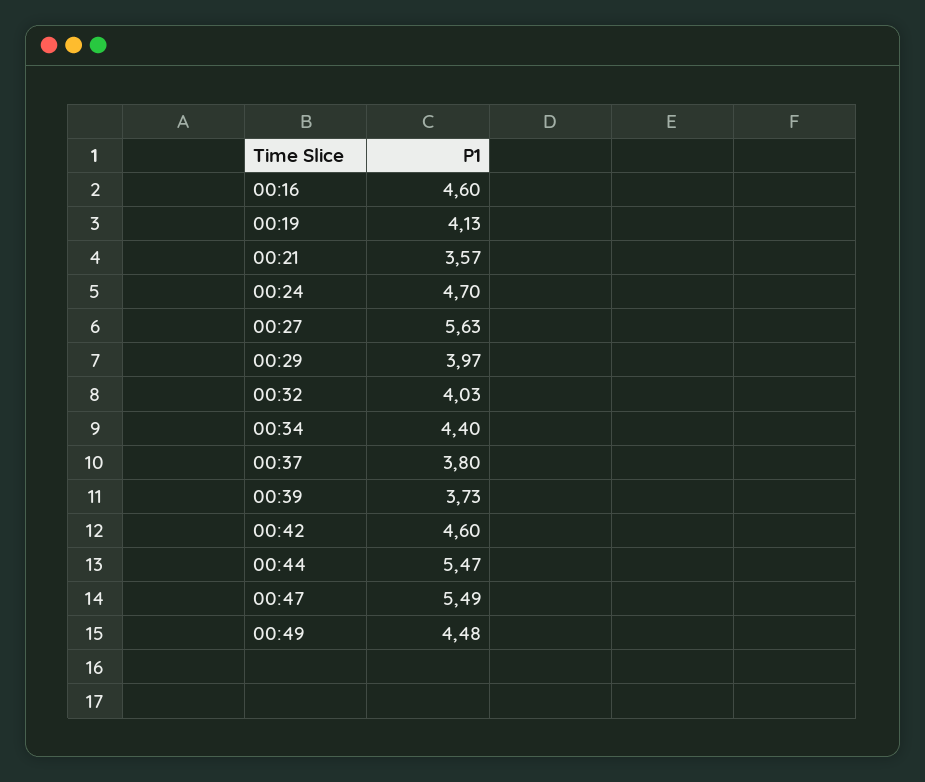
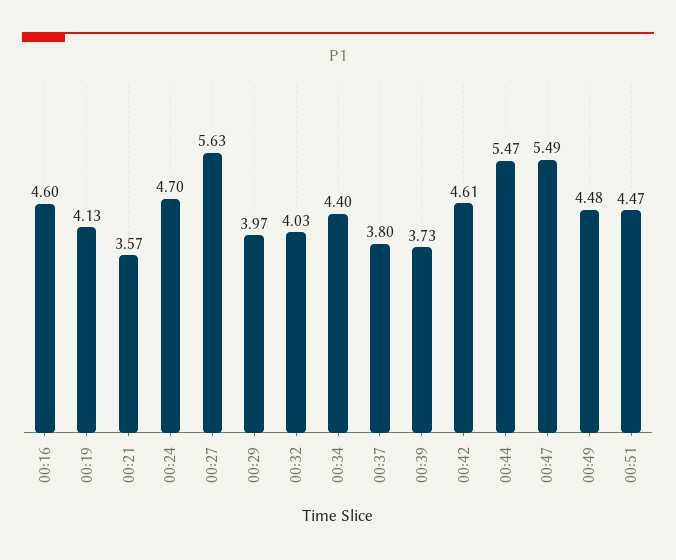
00:42: 4.6 -> 4.61
00:51: none -> 4.47

